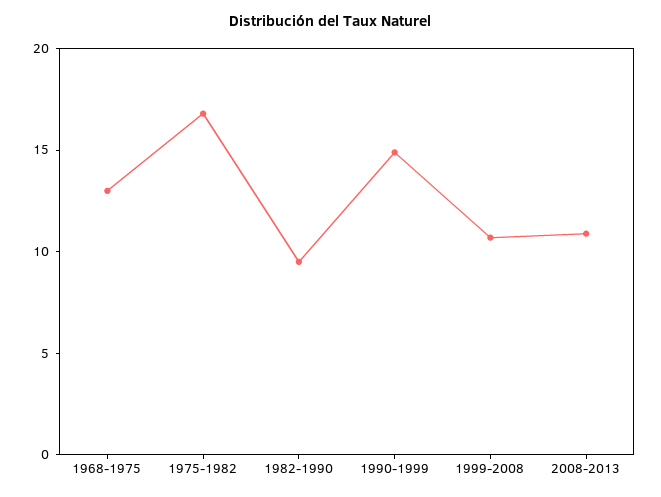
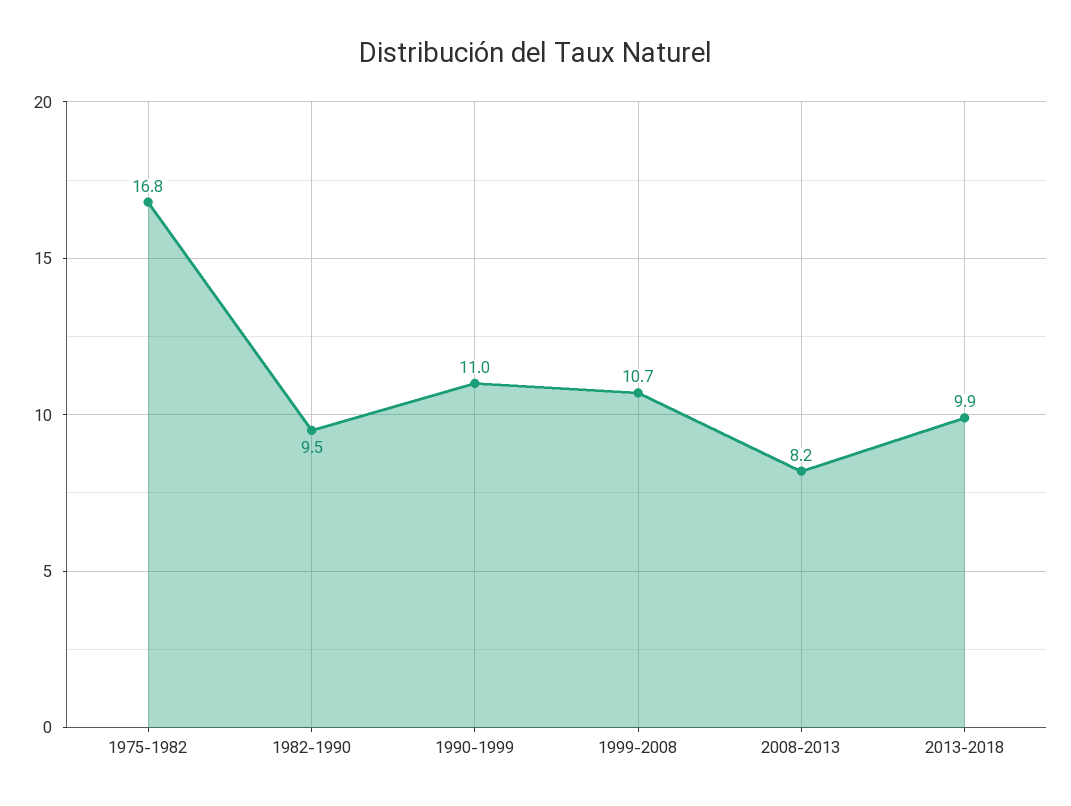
1968-1975: 13 -> none
1990-1999: 15 -> 11
2008-2013: 11 -> 8.2
2013-2018: none -> 9.9

